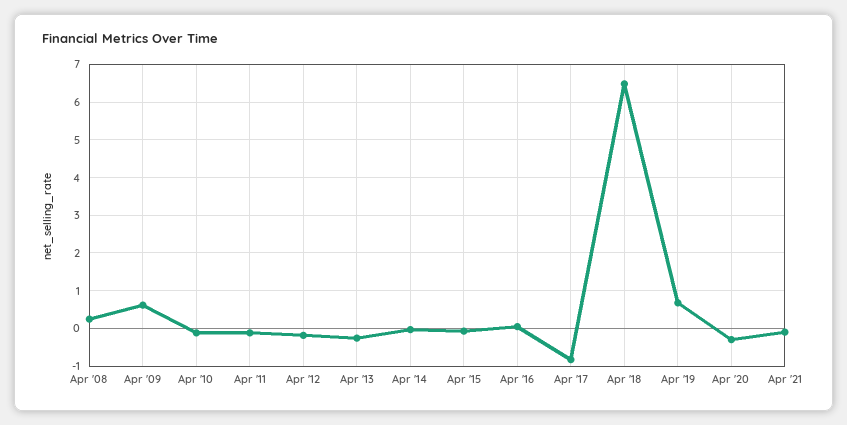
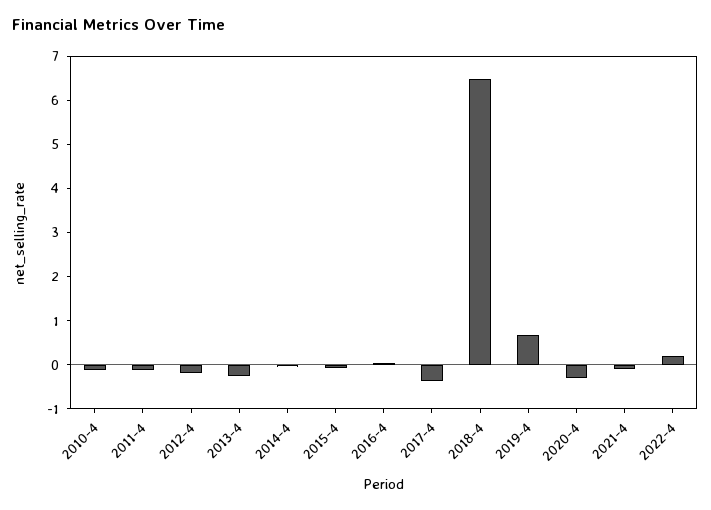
Apr '08: 0.2 -> none
Apr '09: 0.6 -> none
Apr '17: -0.8 -> -0.4
2022-4: none -> 0.2

